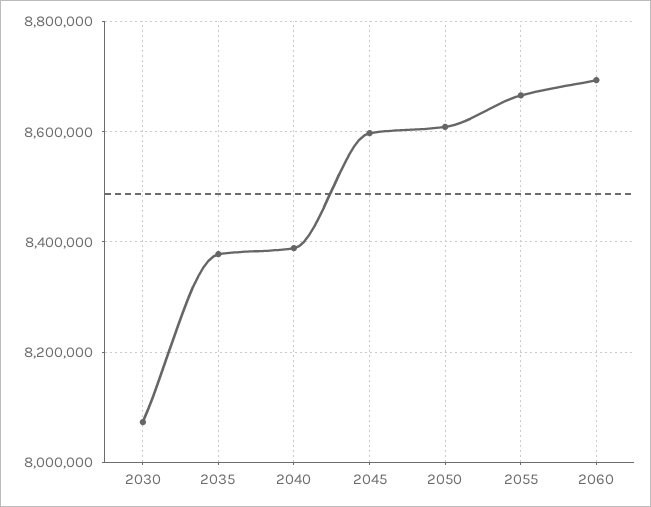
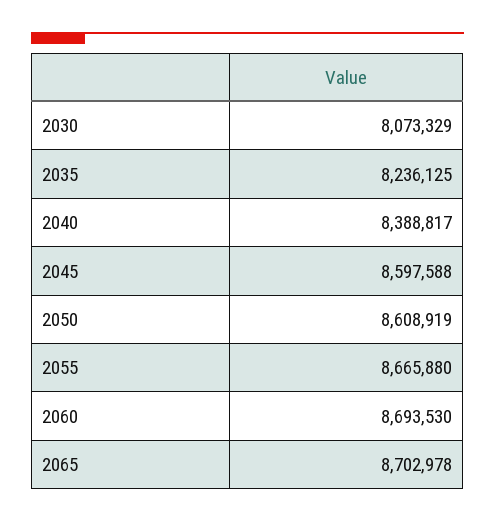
2035: 8380000 -> 8236125
2065: none -> 8702978

